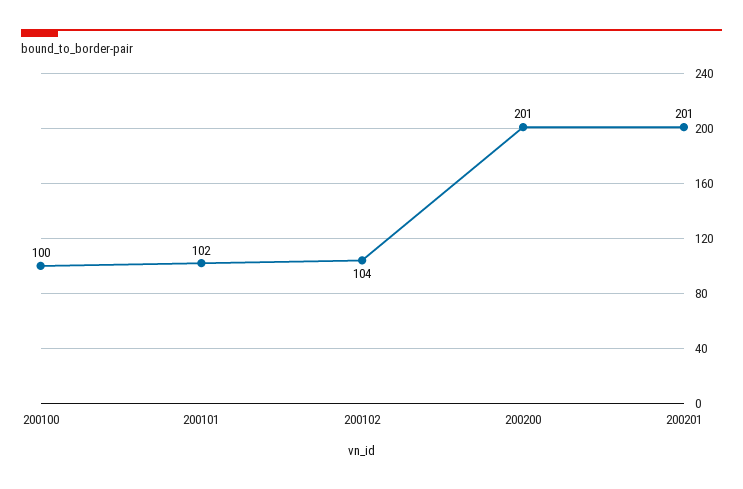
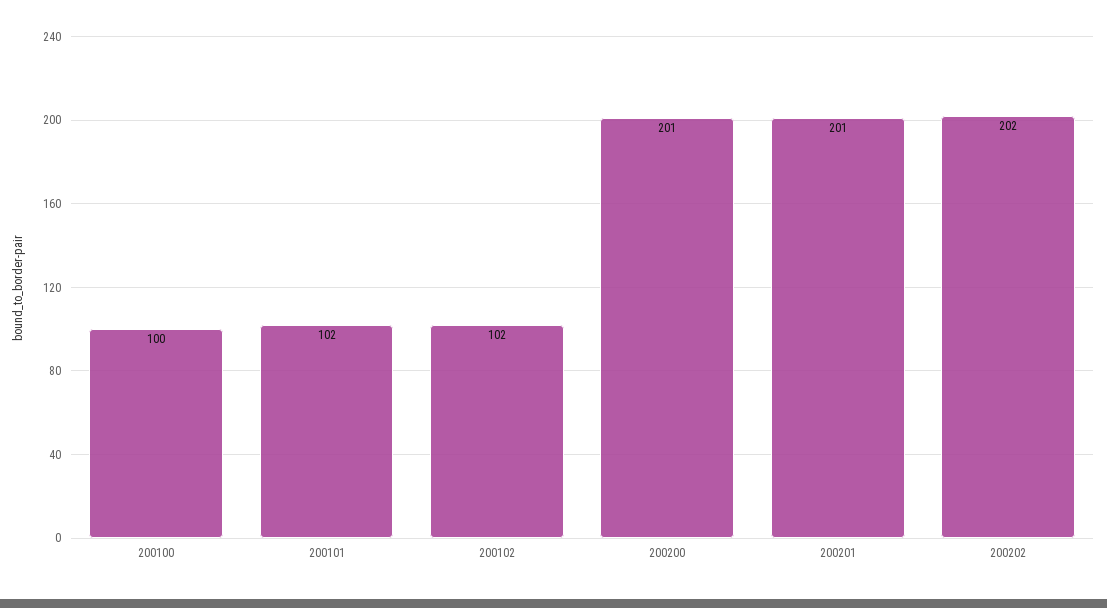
200102: 104 -> 102
200202: none -> 202

